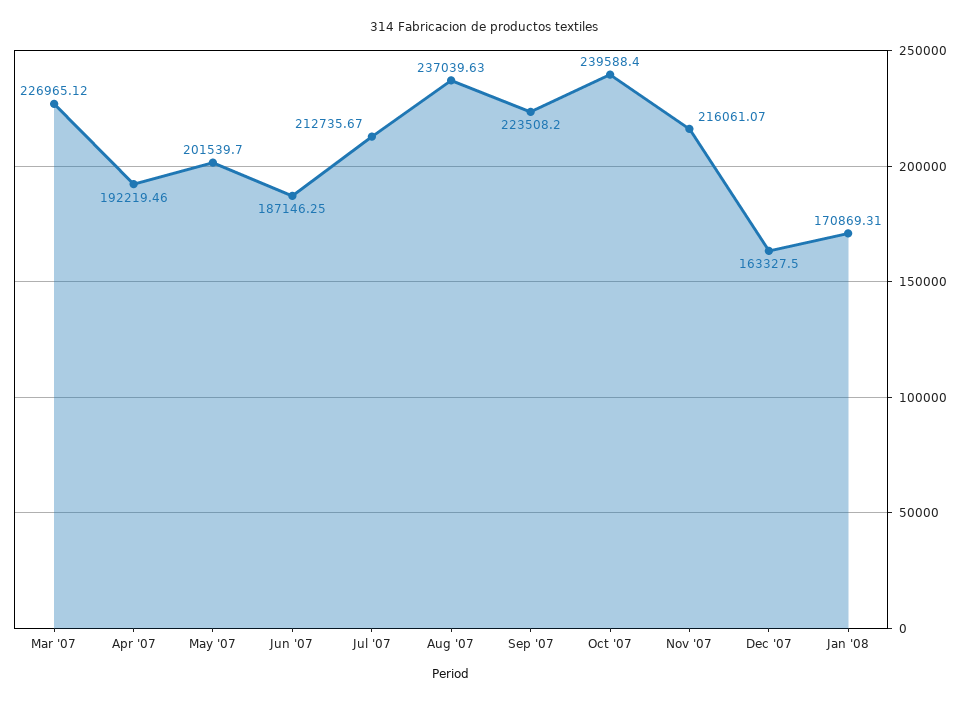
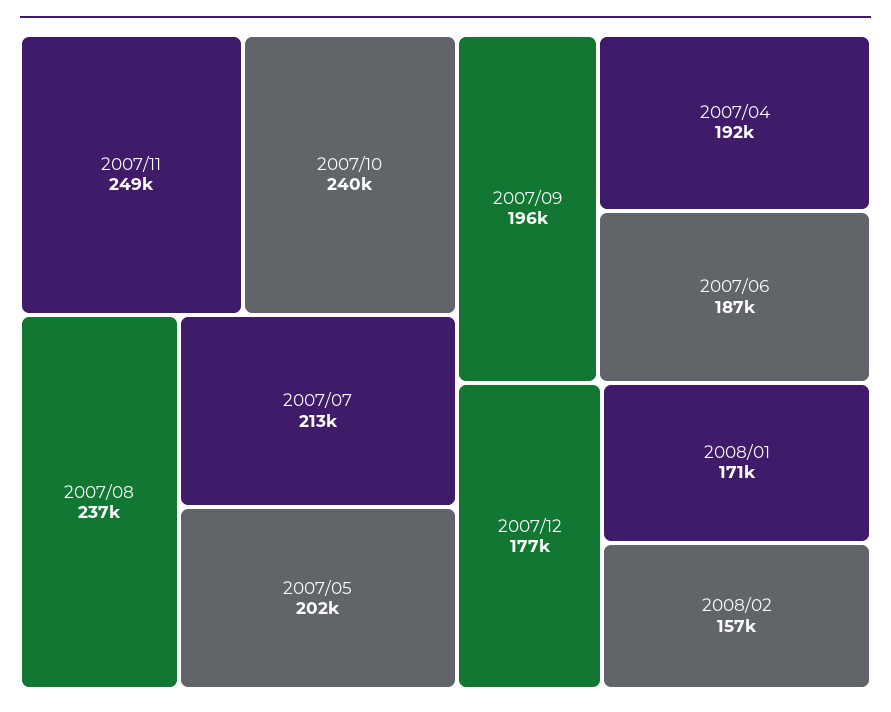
Mar '07: 226965.12 -> none
Sep '07: 223508.2 -> 196000
Nov '07: 216061.07 -> 249000
Dec '07: 163327.5 -> 177000
2008/02: none -> 157000

